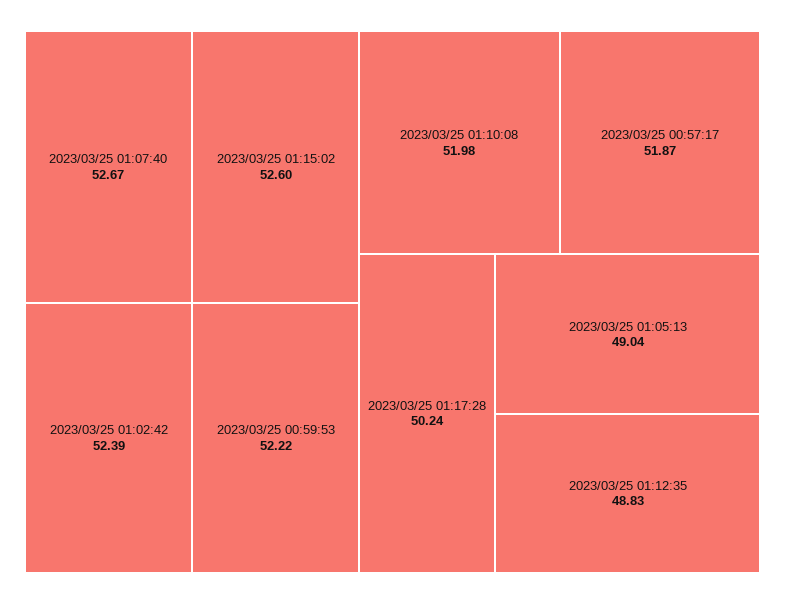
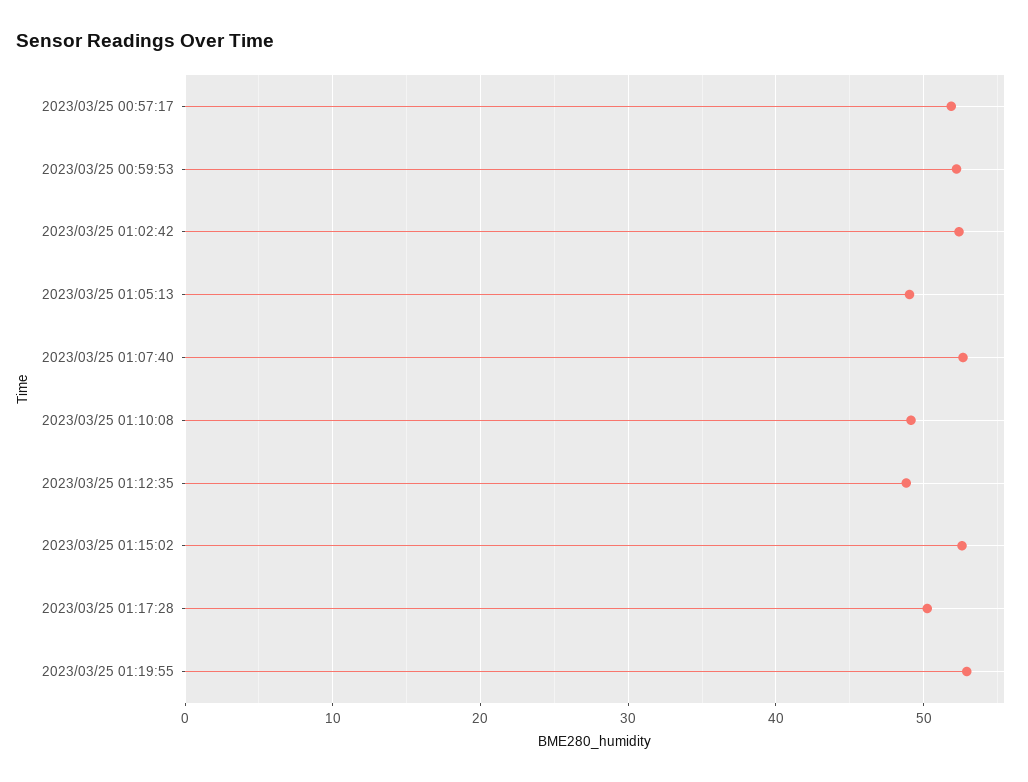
2023/03/25 01:10:08: 51.98 -> 49
2023/03/25 01:19:55: none -> 53

